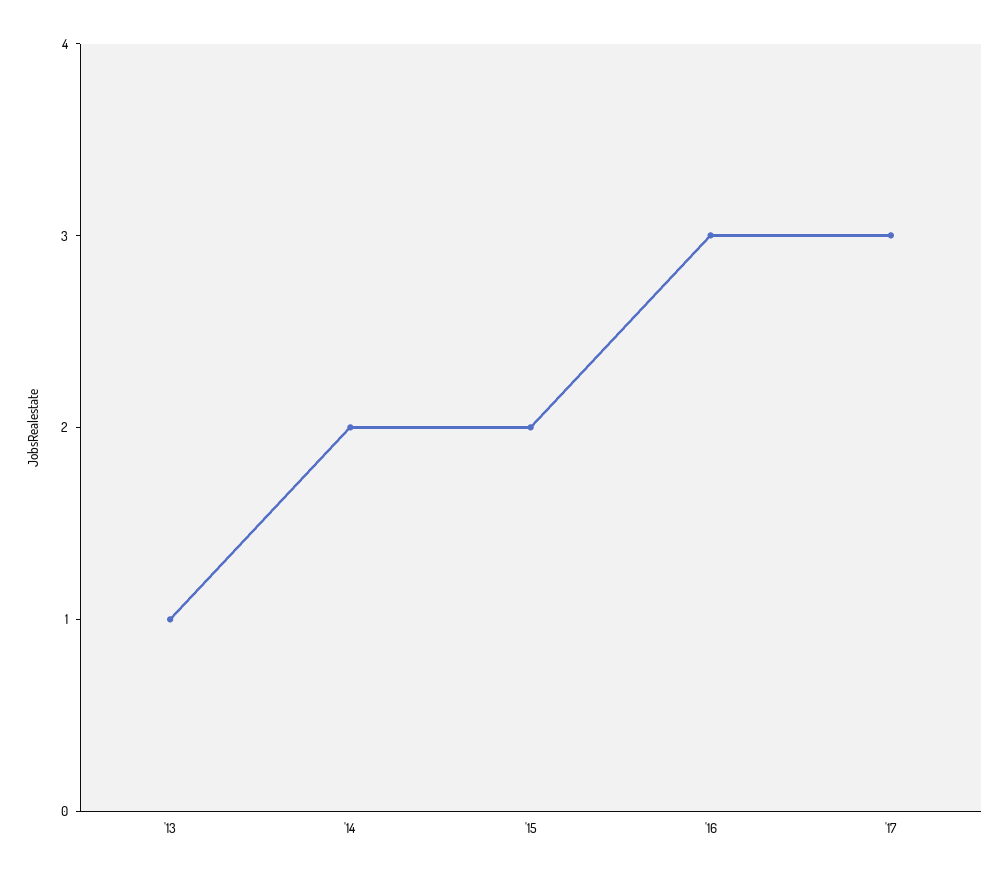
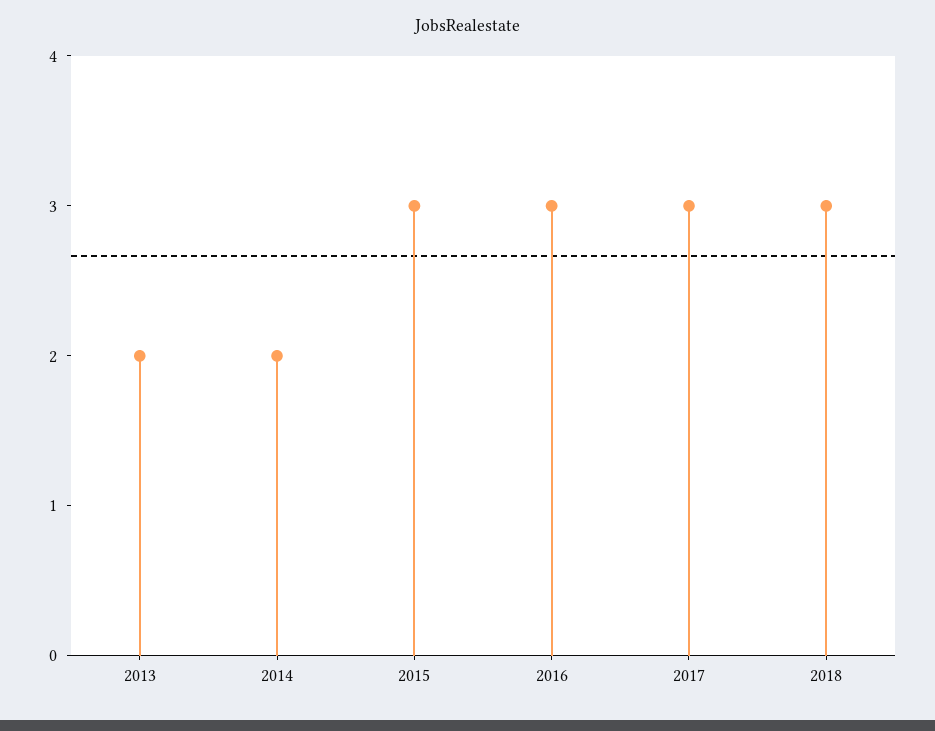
'13: 1 -> 2
'15: 2 -> 3
2018: none -> 3

